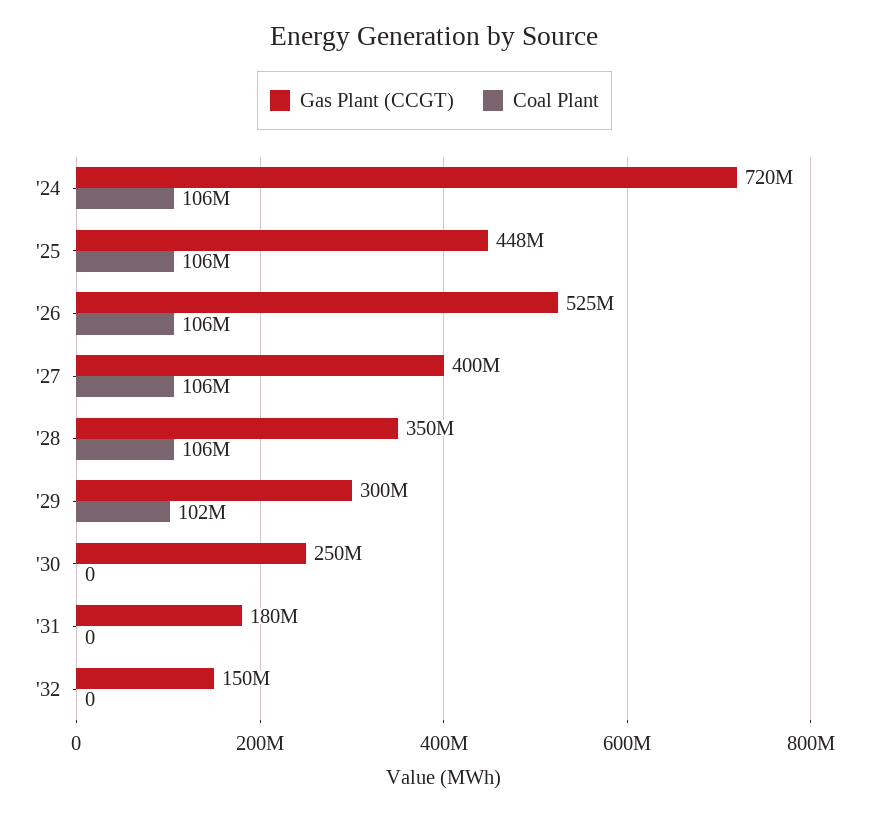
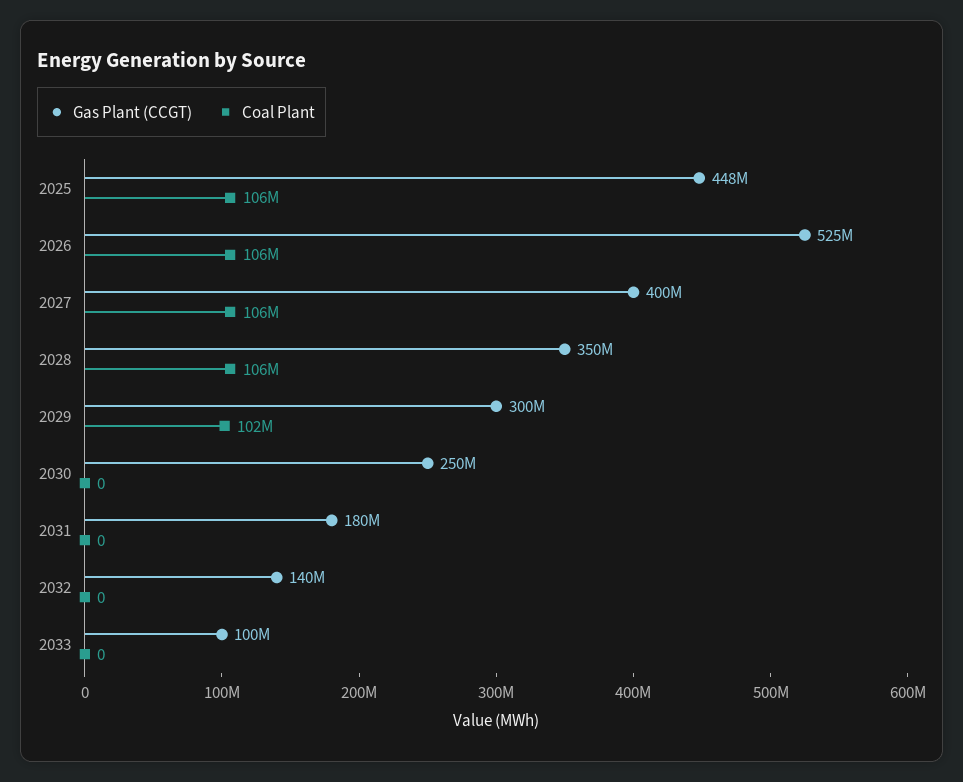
Gas Plant (CCGT), '24: 720000000 -> none
Coal Plant, '24: 106000000 -> none
Gas Plant (CCGT), '32: 150000000 -> 140000000
Gas Plant (CCGT), 2033: none -> 100000000
Coal Plant, 2033: none -> 0

